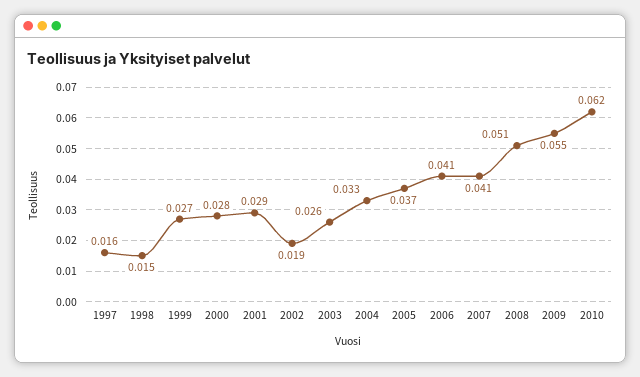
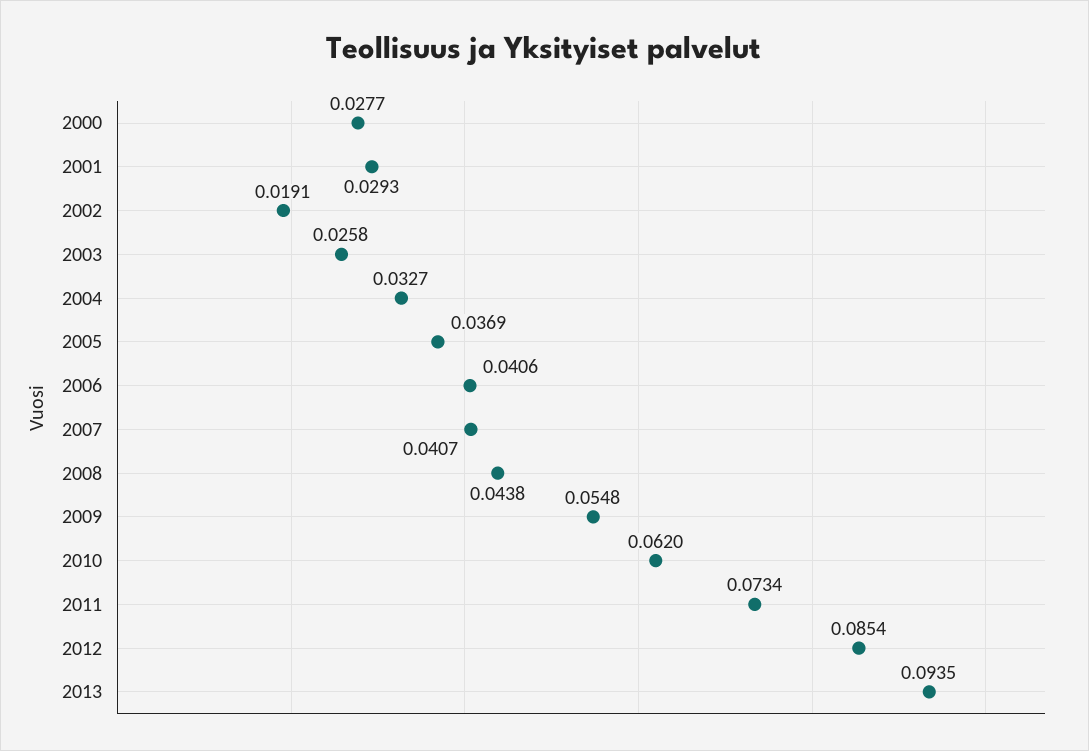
1997: 0.016 -> none
1998: 0.015 -> none
1999: 0.027 -> none
2008: 0.051 -> 0.0438
2011: none -> 0.0734
2012: none -> 0.0854
2013: none -> 0.0935

